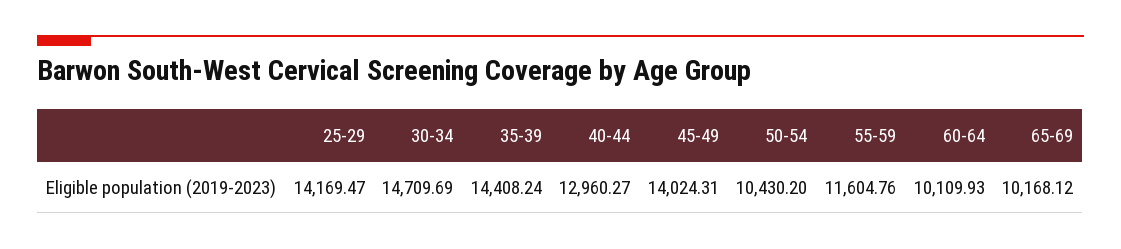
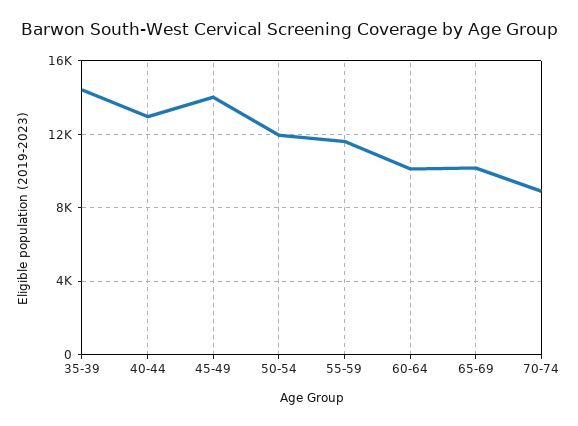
25-29: 14169.47 -> none
30-34: 14709.69 -> none
50-54: 10430.2 -> 12000
70-74: none -> 9000

